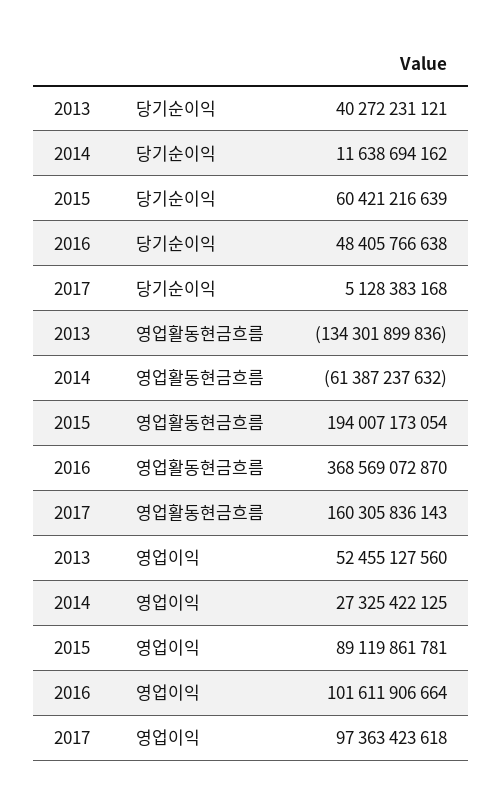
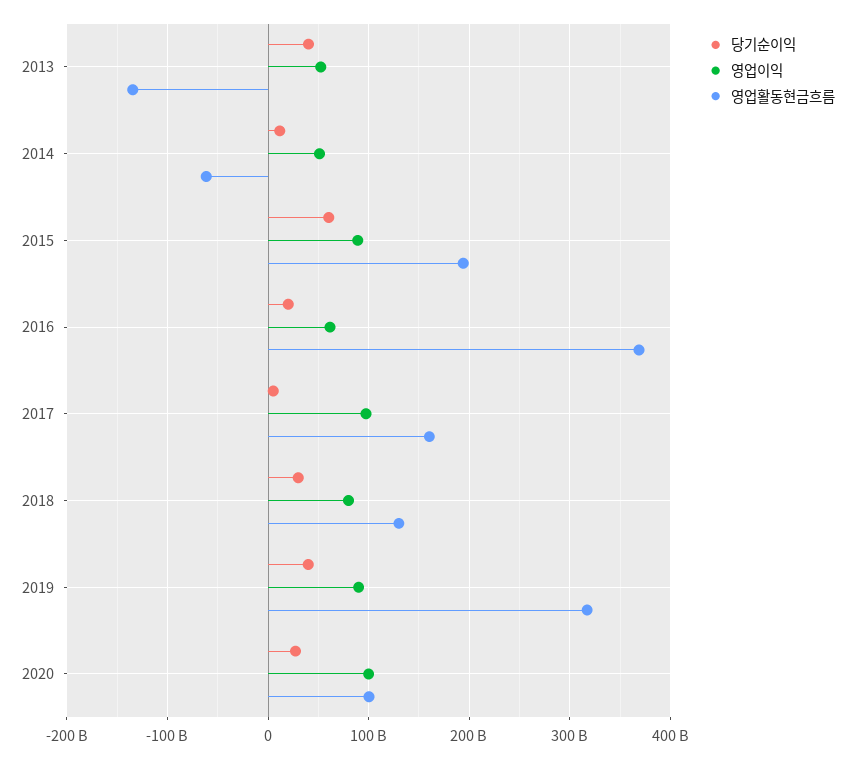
당기순이익, 2016: 48405766638 -> 20000000000
영업이익, 2014: 27325422125 -> 50000000000
영업이익, 2016: 101611906664 -> 60000000000
당기순이익, 2018: none -> 30000000000
영업이익, 2018: none -> 80000000000
영업활동현금흐름, 2018: none -> 130000000000
당기순이익, 2019: none -> 40000000000
영업이익, 2019: none -> 90000000000
영업활동현금흐름, 2019: none -> 320000000000
당기순이익, 2020: none -> 30000000000
영업이익, 2020: none -> 100000000000
영업활동현금흐름, 2020: none -> 100000000000

